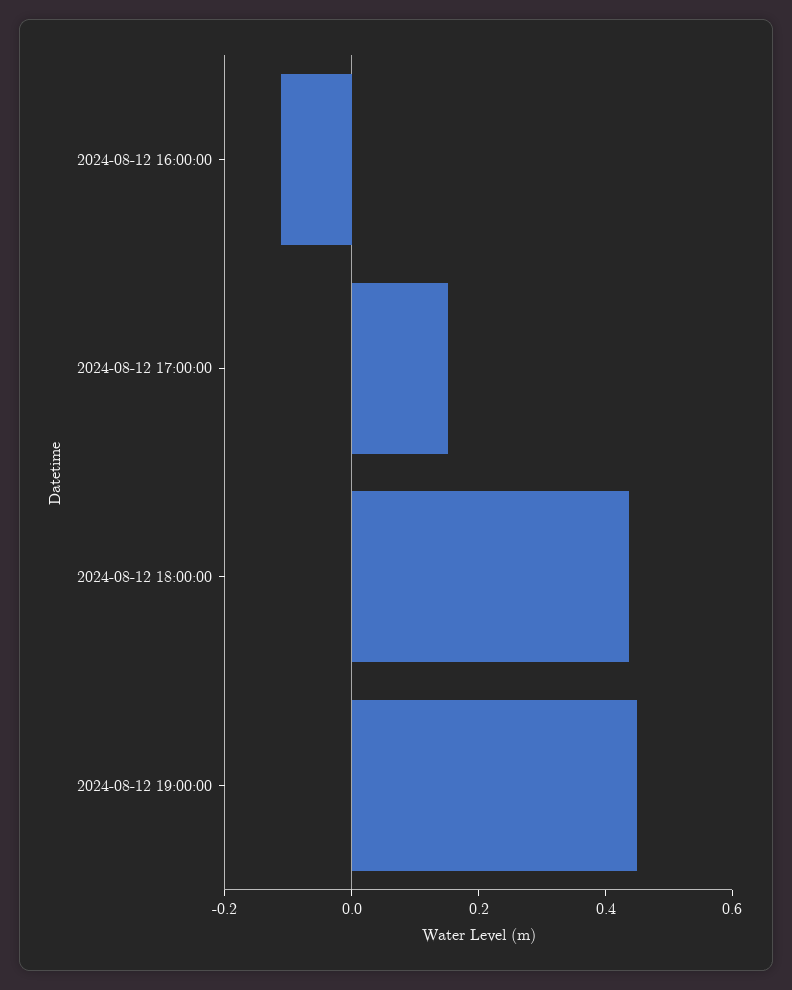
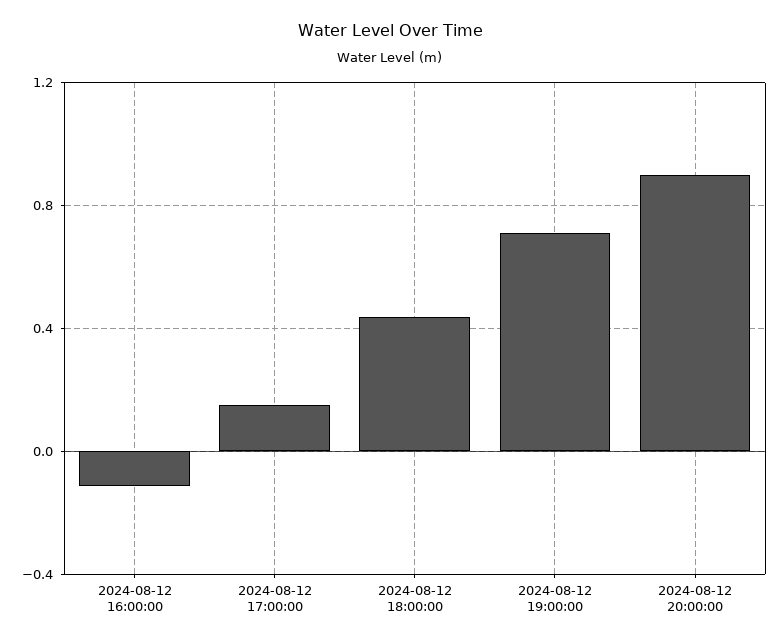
2024-08-12 19:00:00: 0.45 -> 0.7
2024-08-12 20:00:00: none -> 0.9

